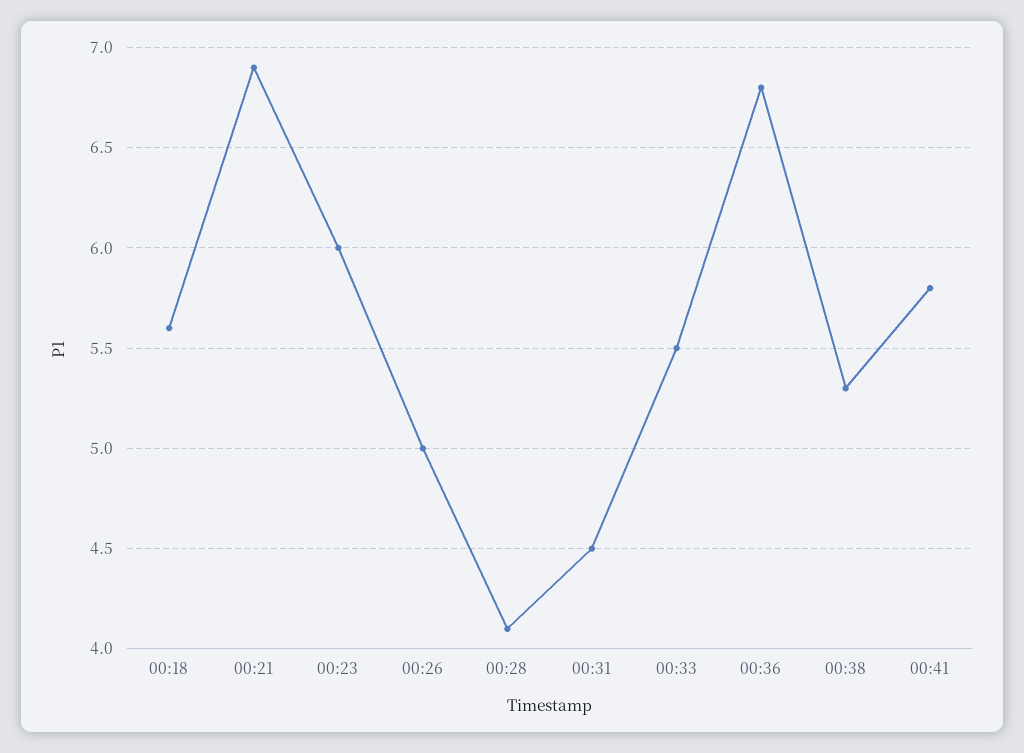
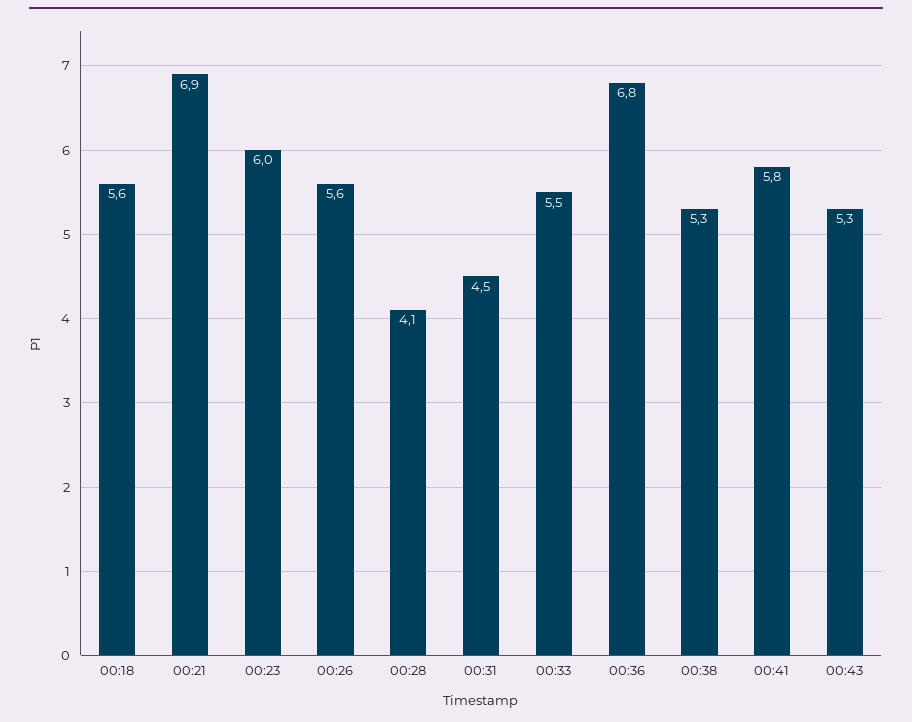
00:26: 5 -> 5.6
00:43: none -> 5.3

